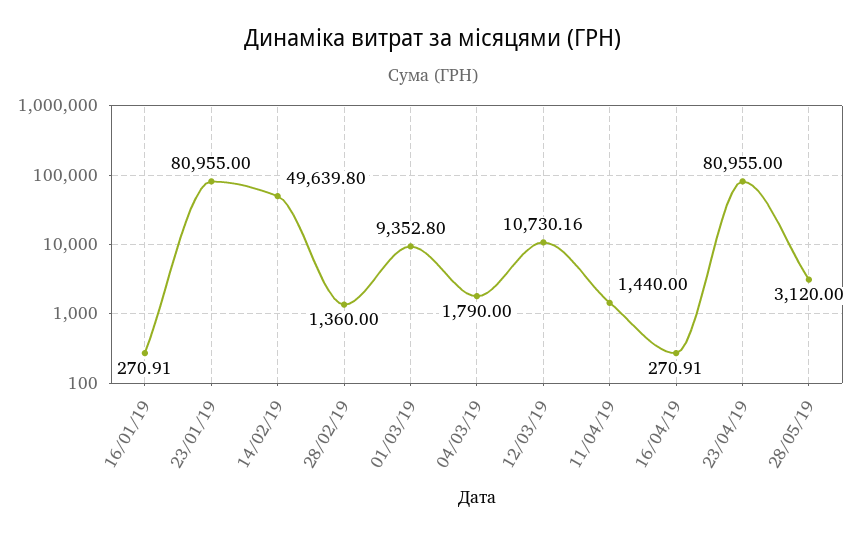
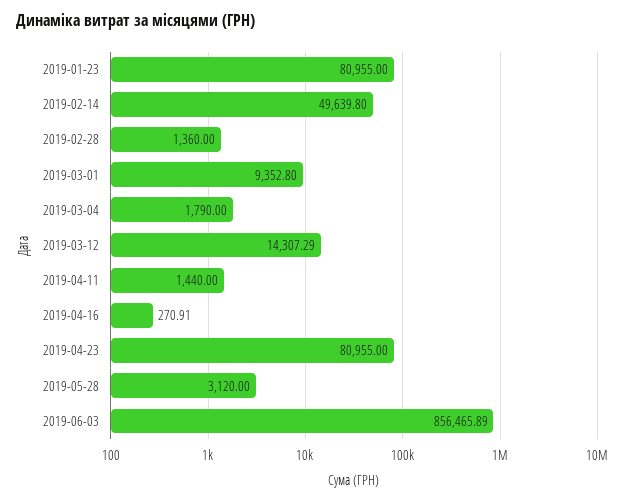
16/01/19: 270.91 -> none
12/03/19: 10730.16 -> 14307.29
2019-06-03: none -> 856465.89

